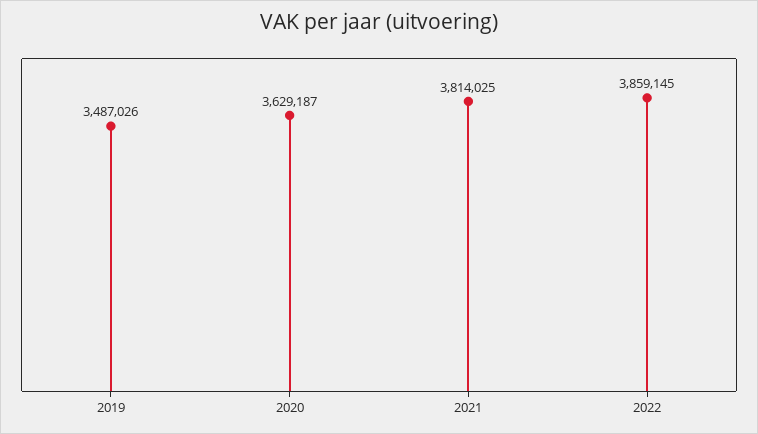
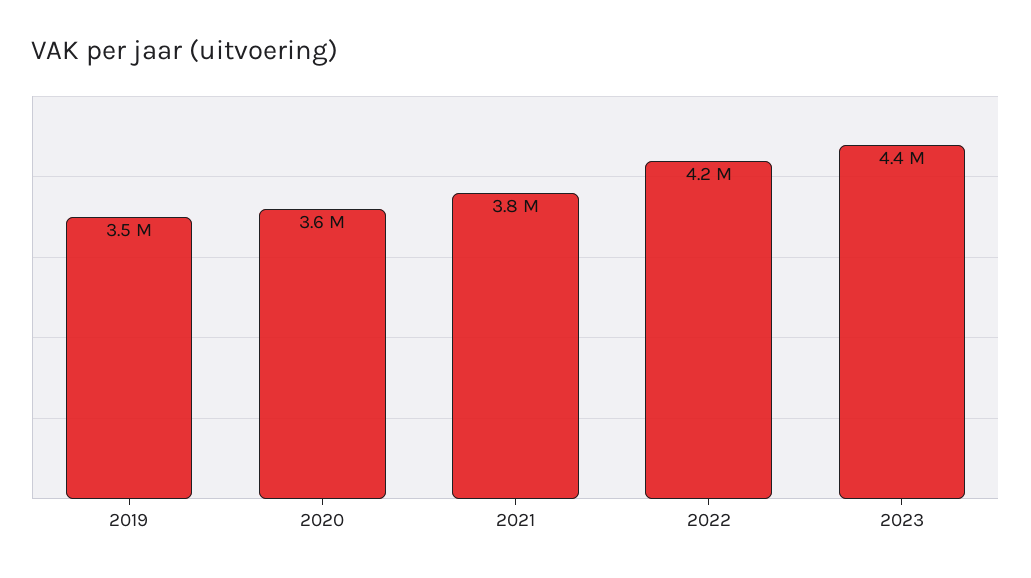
2022: 3859145 -> 4200000
2023: none -> 4400000

